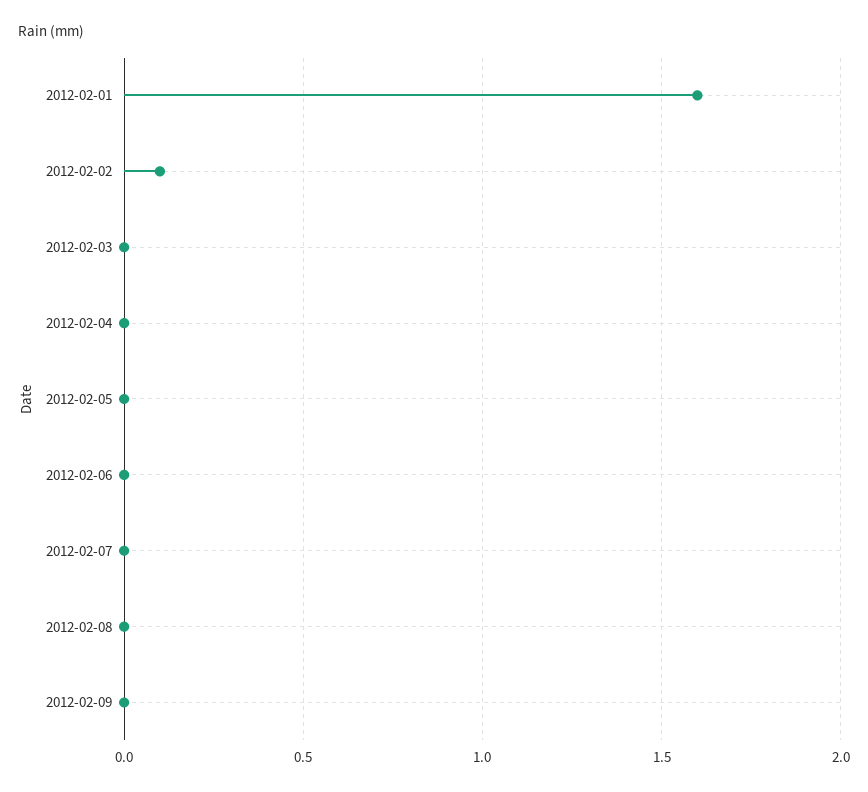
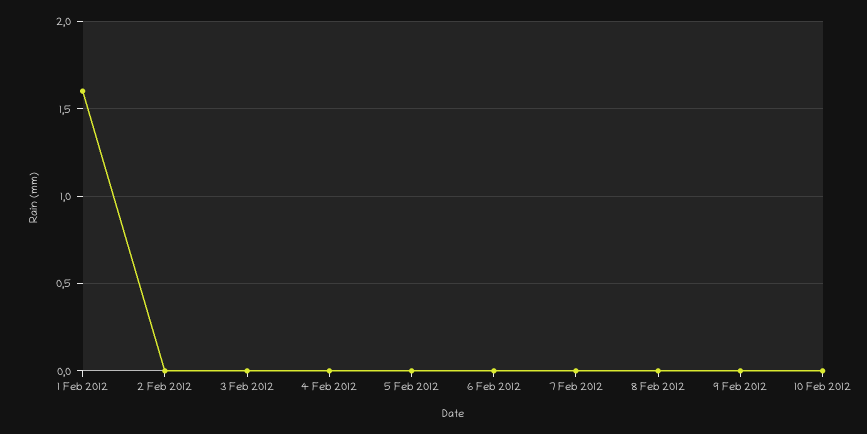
2012-02-02: 0.1 -> 0
10 Feb 2012: none -> 0

